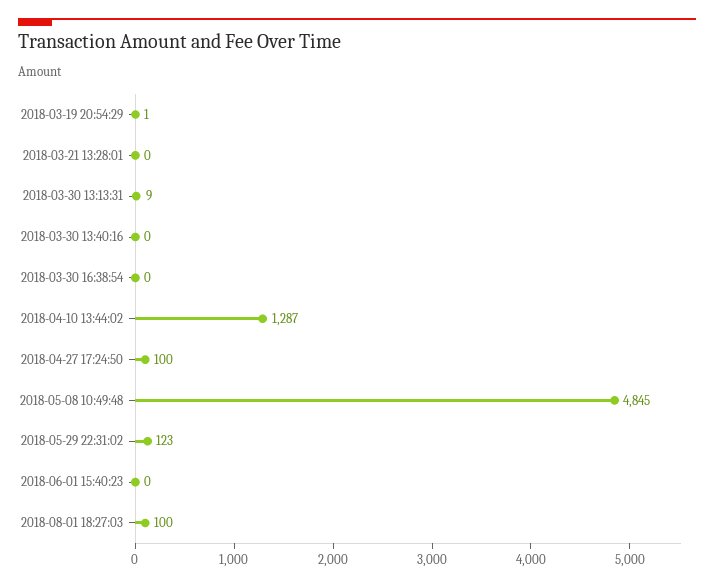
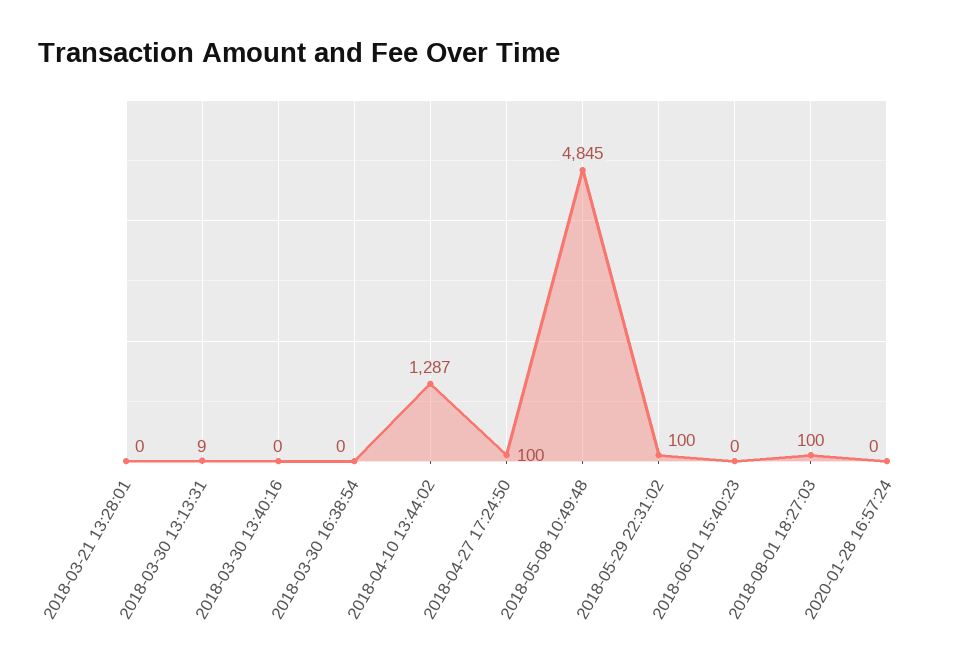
2018-03-19 20:54:29: 1 -> none
2018-05-29 22:31:02: 123 -> 100
2020-01-28 16:57:24: none -> 0

